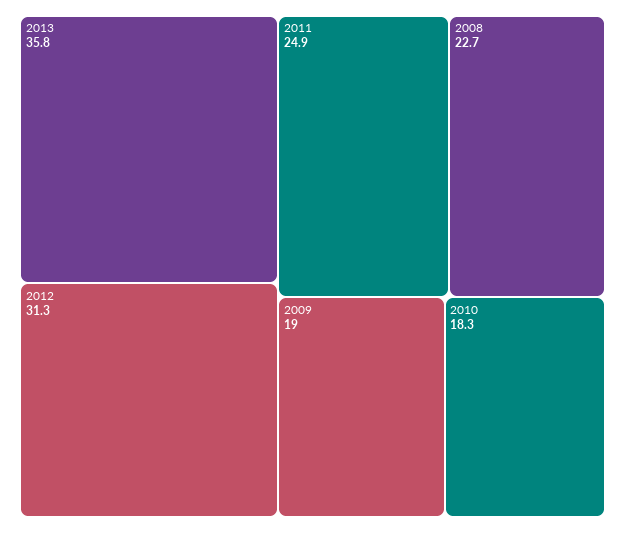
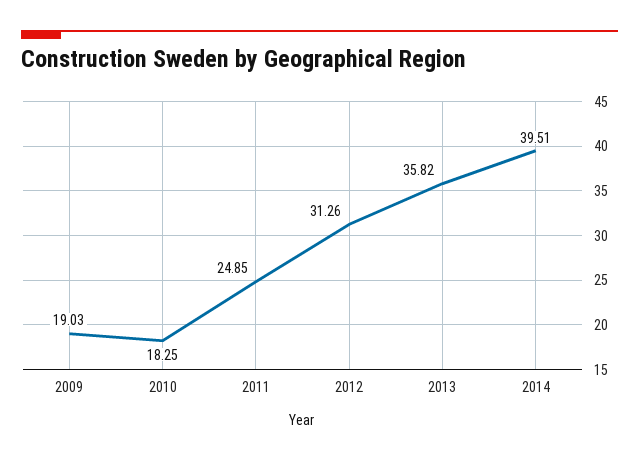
2008: 22.7 -> none
2014: none -> 39.51

